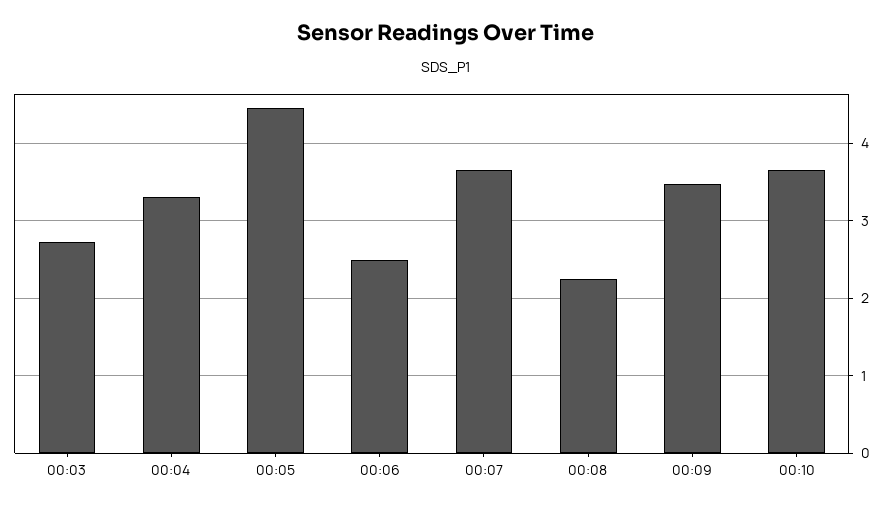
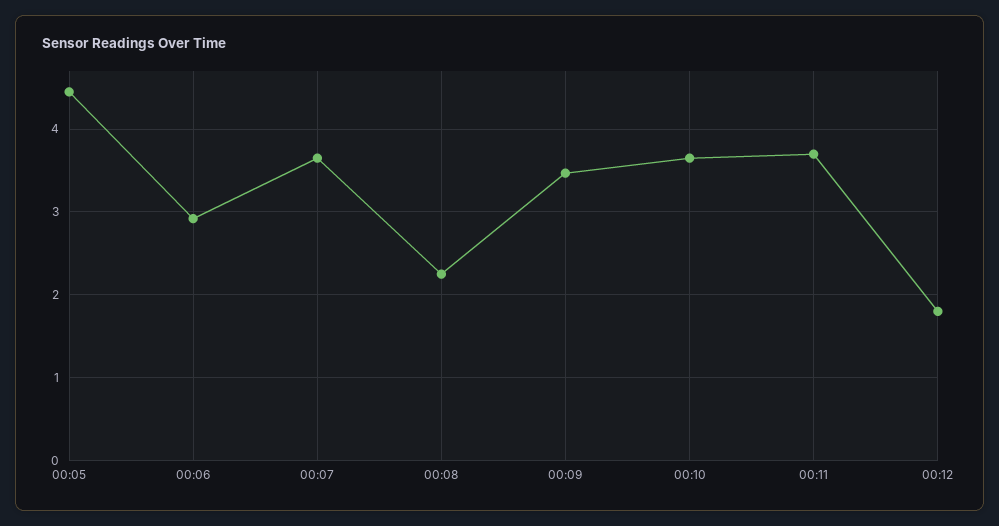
00:03: 2.7 -> none
00:04: 3.3 -> none
00:06: 2.5 -> 2.9
00:11: none -> 3.7
00:12: none -> 1.8

